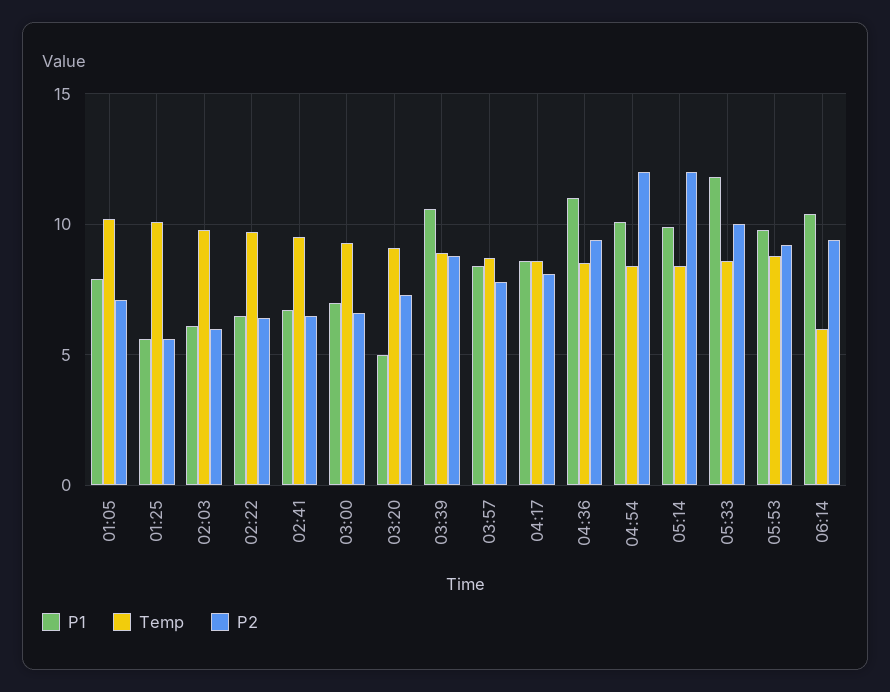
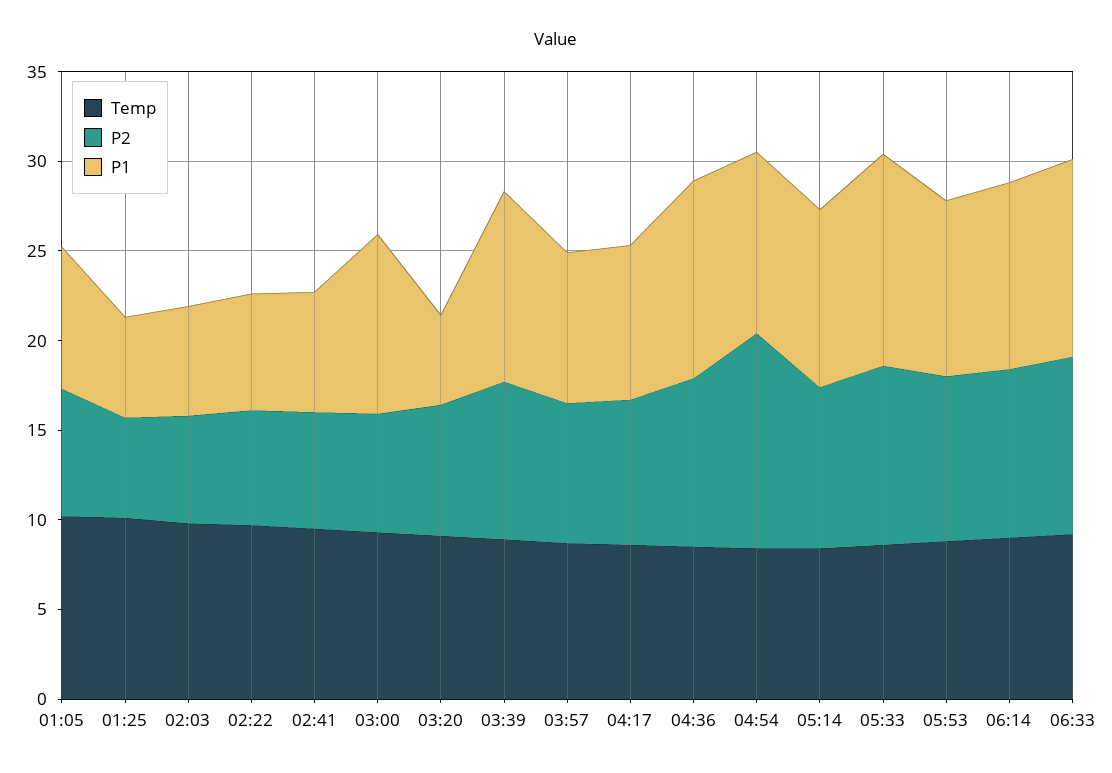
P1, 03:00: 7 -> 10
P2, 05:14: 12 -> 9
Temp, 06:14: 6 -> 9
Temp, 06:33: none -> 9
P2, 06:33: none -> 10
P1, 06:33: none -> 11

